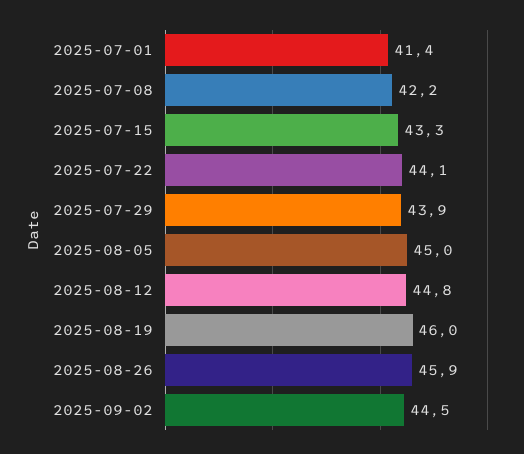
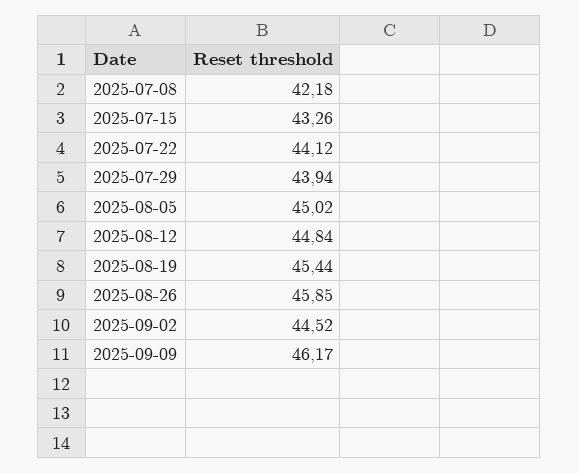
2025-07-01: 41.4 -> none
2025-08-19: 46 -> 45.44
2025-09-09: none -> 46.17

